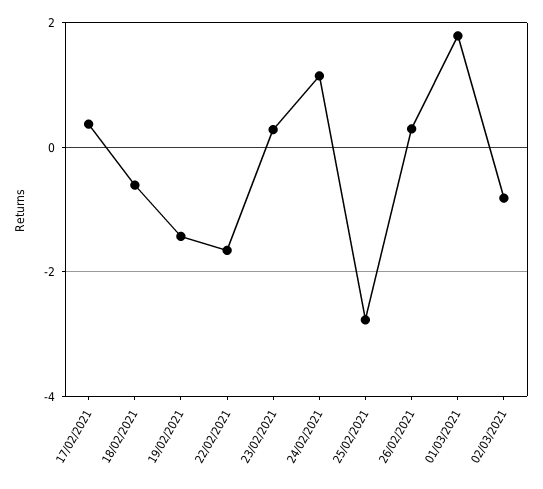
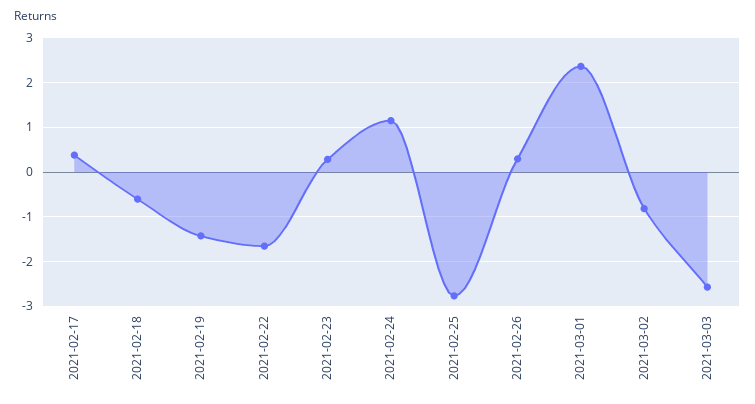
01/03/2021: 1.8 -> 2.4
2021-03-03: none -> -2.6

